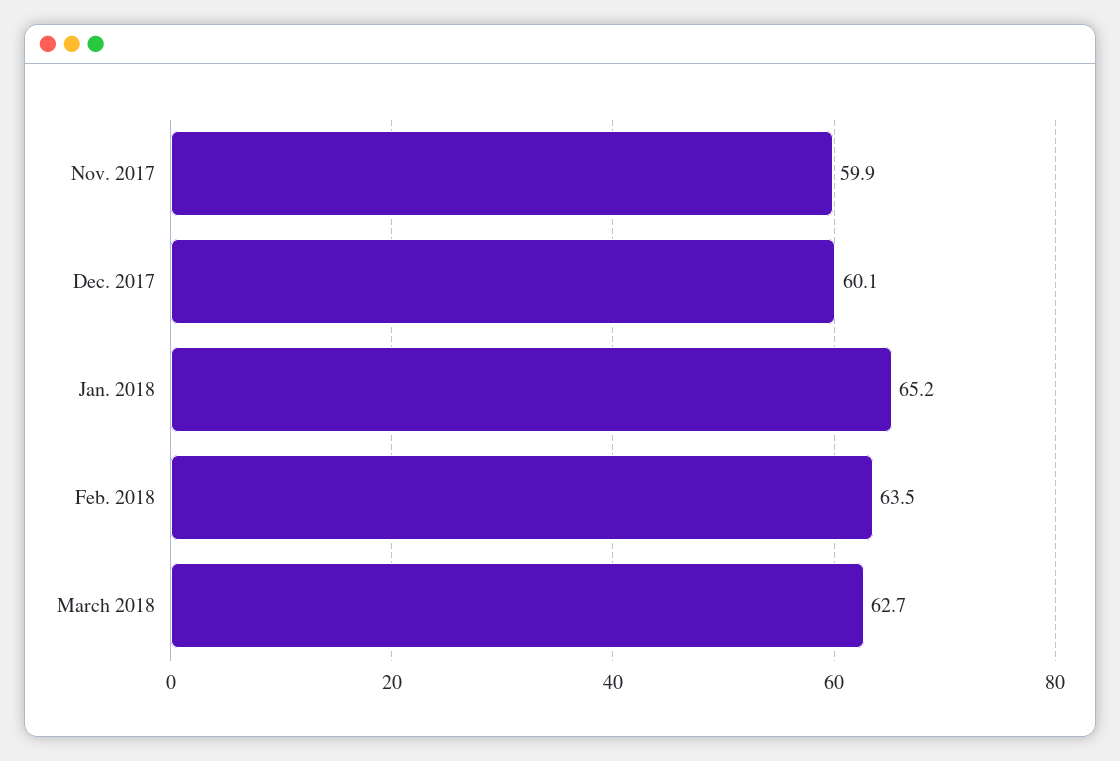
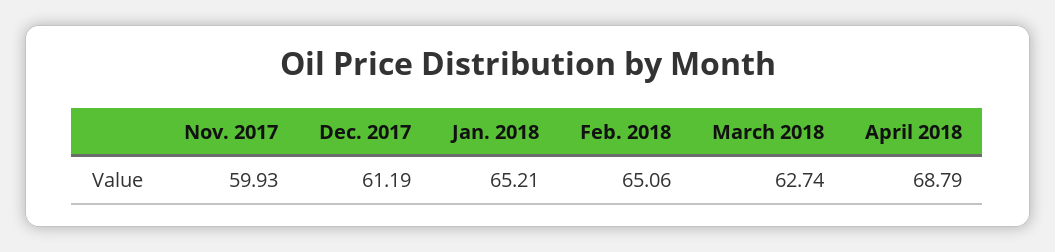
Dec. 2017: 60.1 -> 61.19
Feb. 2018: 63.5 -> 65.06
April 2018: none -> 68.79

